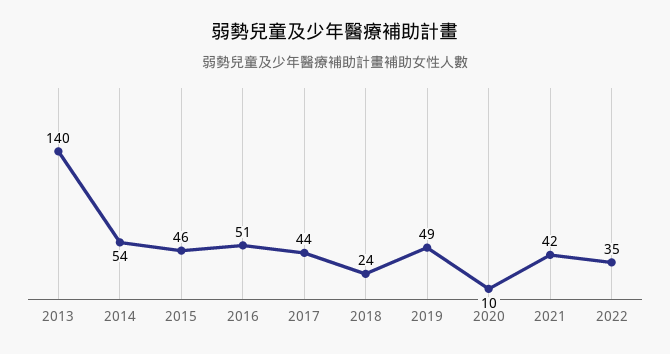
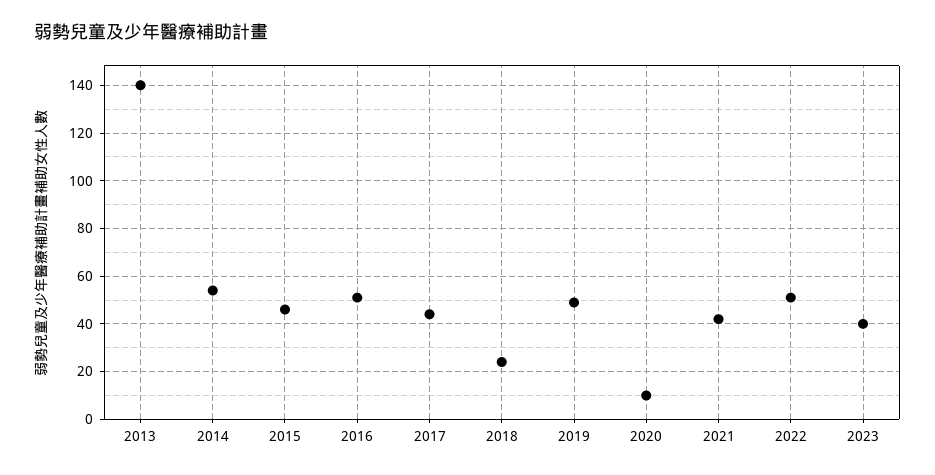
2022: 35 -> 50
2023: none -> 40

